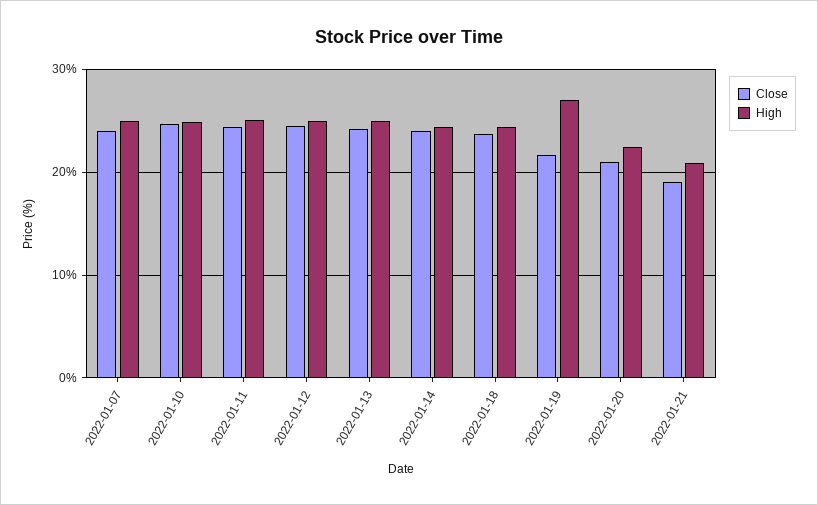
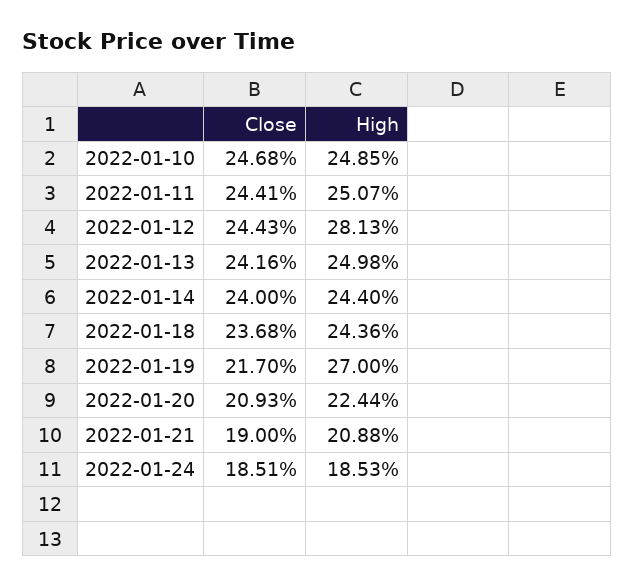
Close, 2022-01-07: 24 -> none
High, 2022-01-07: 25 -> none
High, 2022-01-12: 25 -> 28.13
Close, 2022-01-24: none -> 18.51
High, 2022-01-24: none -> 18.53

